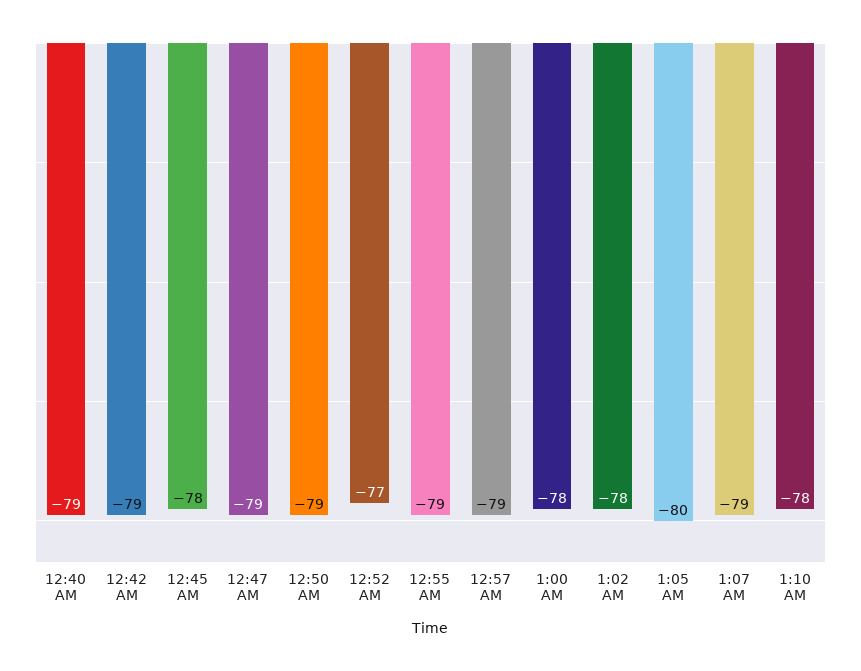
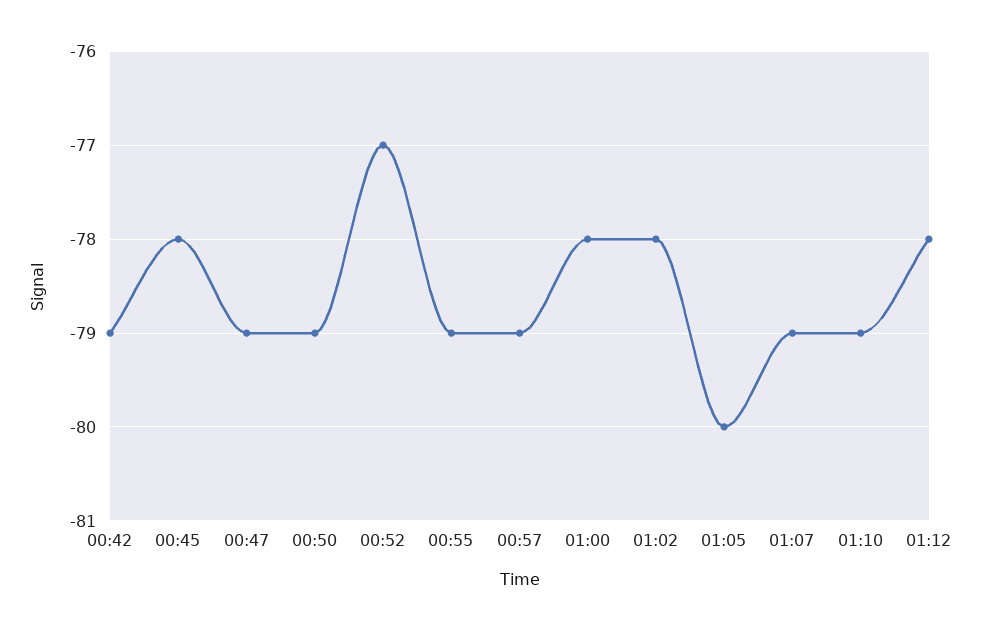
12:40 AM: -79 -> none
1:10 AM: -78 -> -79
01:12: none -> -78

